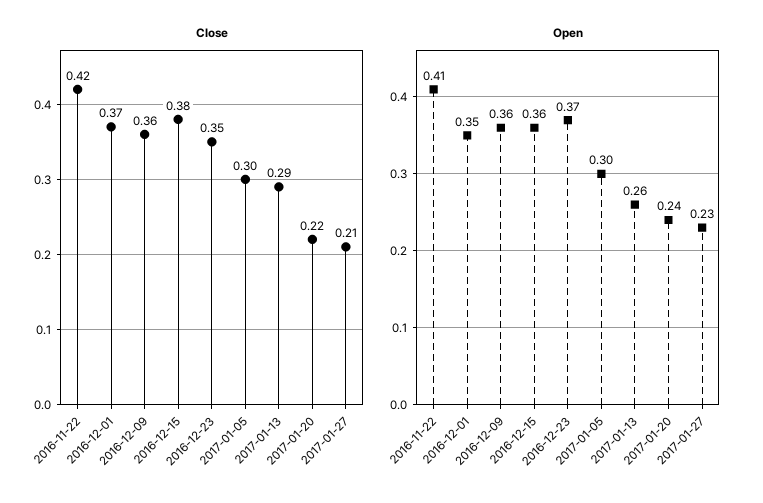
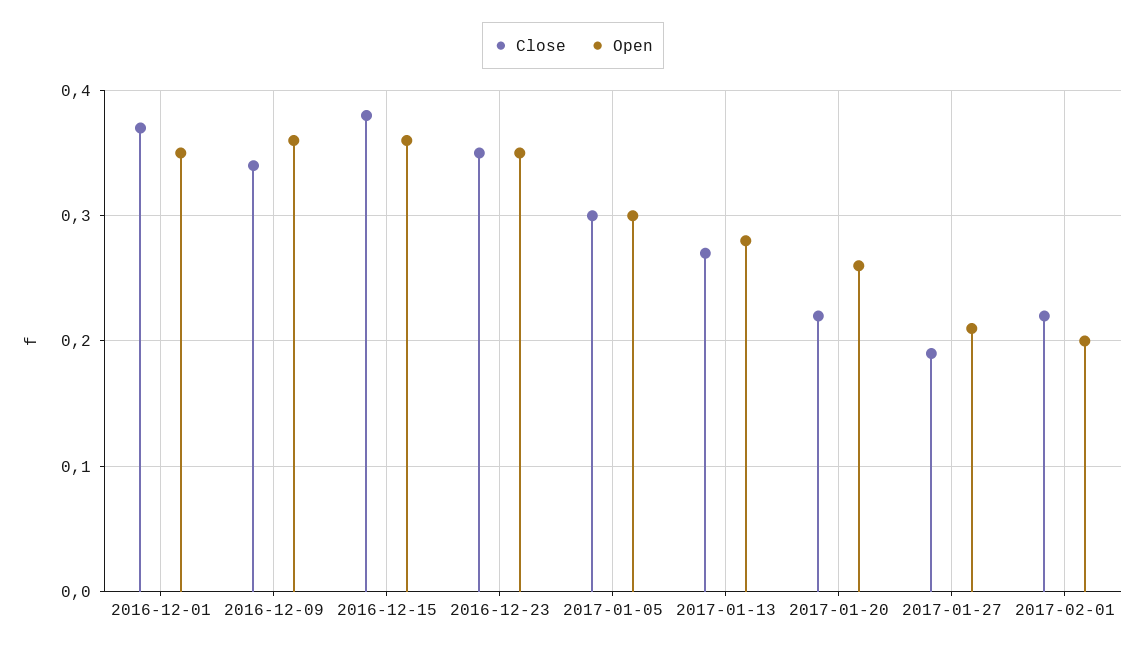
Close, 2016-11-22: 0.42 -> none
Close, 2016-12-09: 0.36 -> 0.34
Close, 2017-01-13: 0.29 -> 0.27
Close, 2017-01-27: 0.21 -> 0.19
Open, 2016-11-22: 0.41 -> none
Open, 2016-12-23: 0.37 -> 0.35
Open, 2017-01-13: 0.26 -> 0.28
Open, 2017-01-20: 0.24 -> 0.26
Open, 2017-01-27: 0.23 -> 0.21
Close, 2017-02-01: none -> 0.22
Open, 2017-02-01: none -> 0.2

